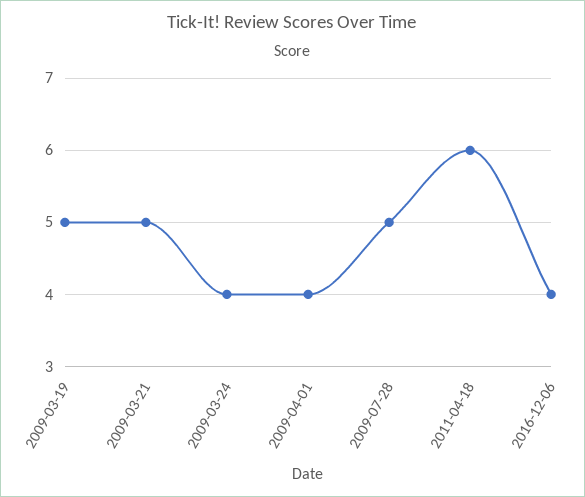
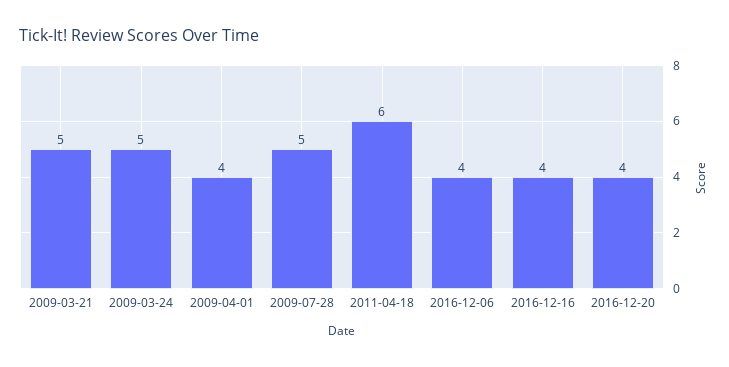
2009-03-19: 5 -> none
2009-03-24: 4 -> 5
2016-12-16: none -> 4
2016-12-20: none -> 4

